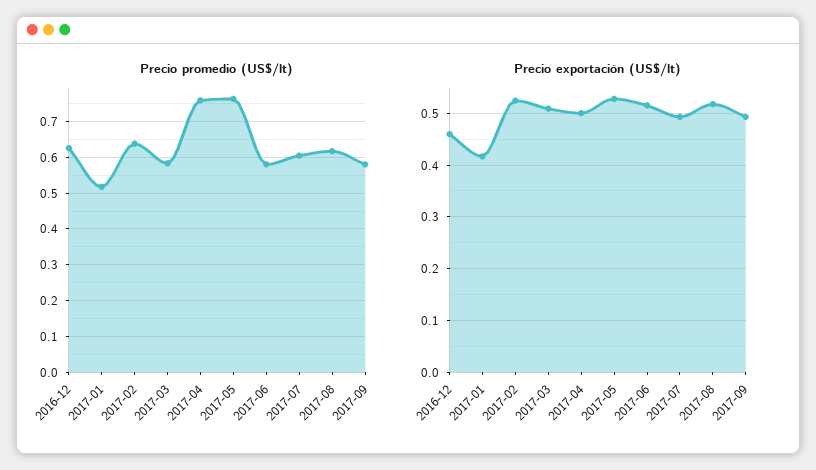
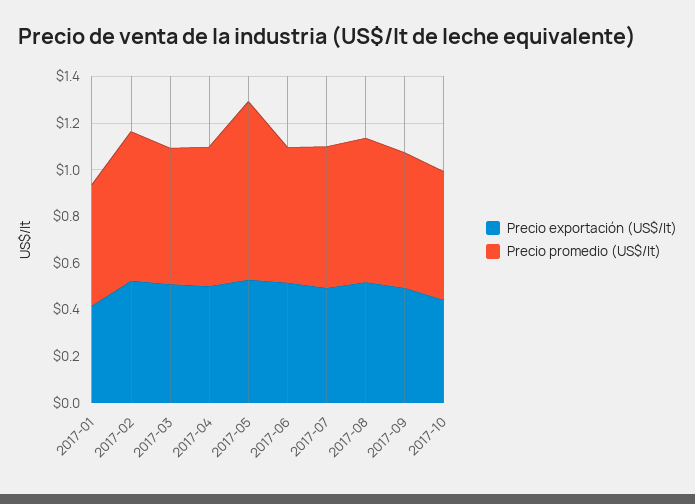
Precio promedio (US$/lt), 2016-12: 0.62 -> none
Precio promedio (US$/lt), 2017-04: 0.76 -> 0.6
Precio exportación (US$/lt), 2016-12: 0.46 -> none
Precio exportación (US$/lt), 2017-10: none -> 0.45
Precio promedio (US$/lt), 2017-10: none -> 0.55

